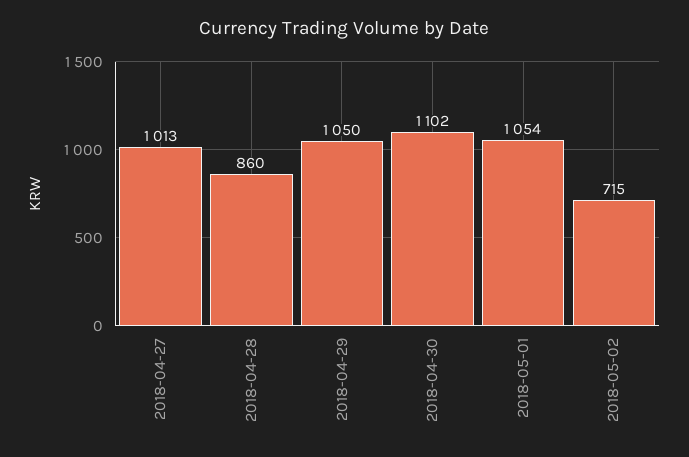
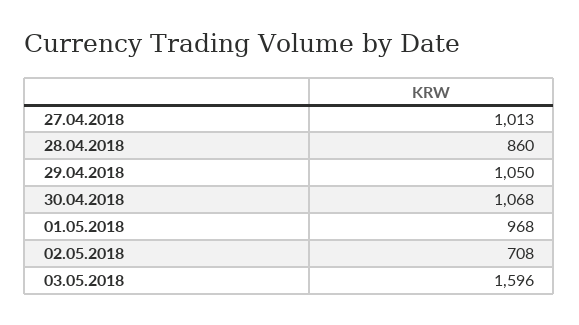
2018-04-30: 1102 -> 1068
2018-05-01: 1054 -> 968
2018-05-02: 715 -> 708
03.05.2018: none -> 1596

